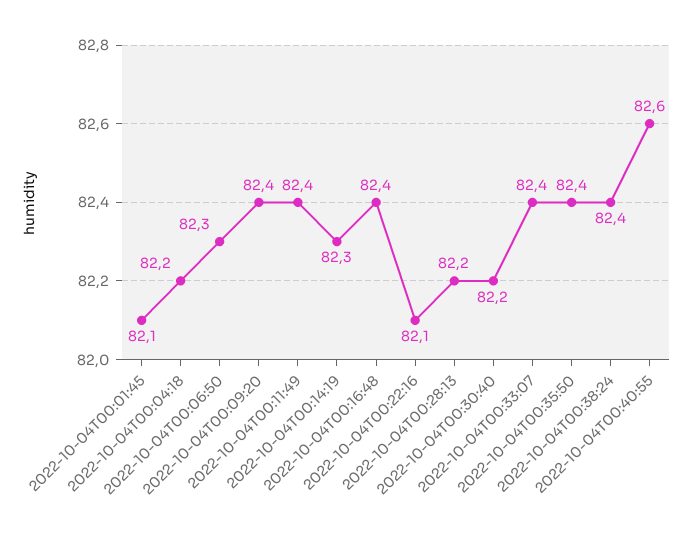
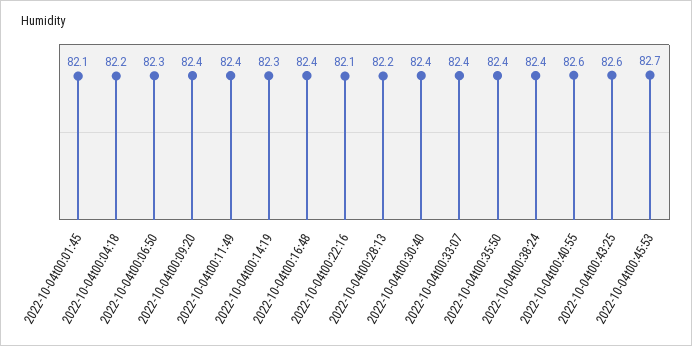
2022-10-04T00:30:40: 82.2 -> 82.4
2022-10-04t00:43:25: none -> 82.6
2022-10-04t00:45:53: none -> 82.7

